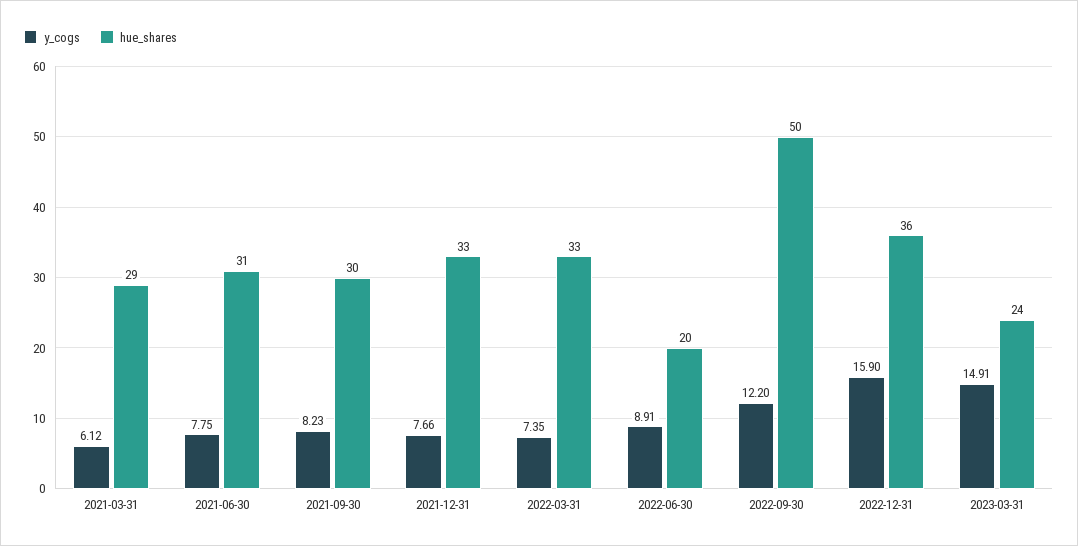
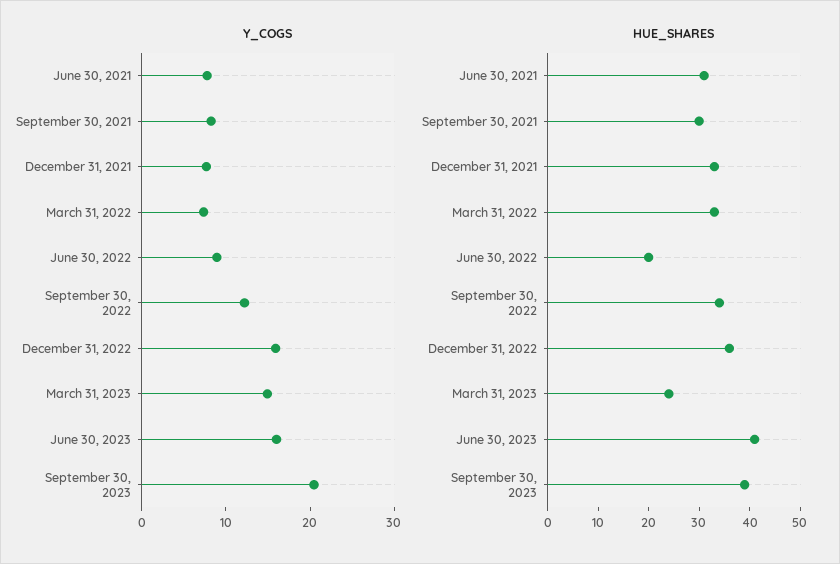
y_cogs, 2021-03-31: 6.12 -> none
hue_shares, 2021-03-31: 29 -> none
hue_shares, 2022-09-30: 50 -> 35
y_cogs, June 30, 2023: none -> 16
y_cogs, September 30, 2023: none -> 20
hue_shares, June 30, 2023: none -> 40
hue_shares, September 30, 2023: none -> 40

